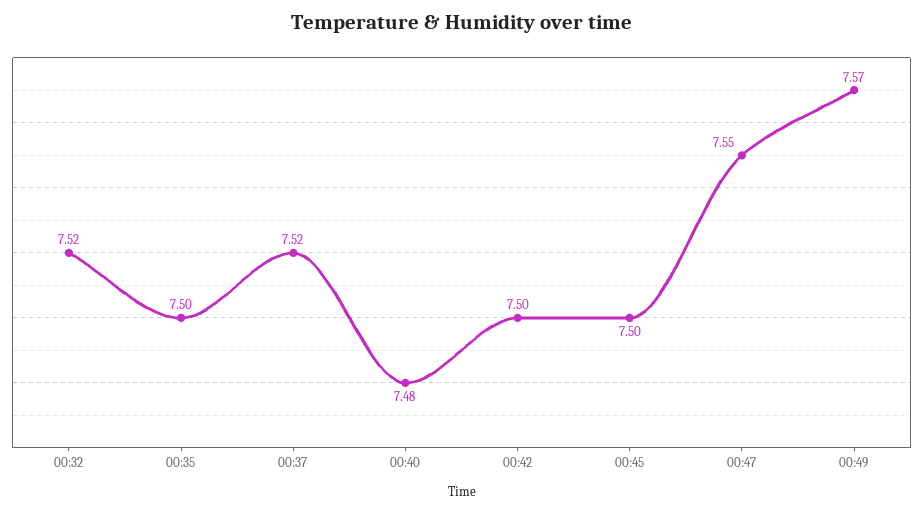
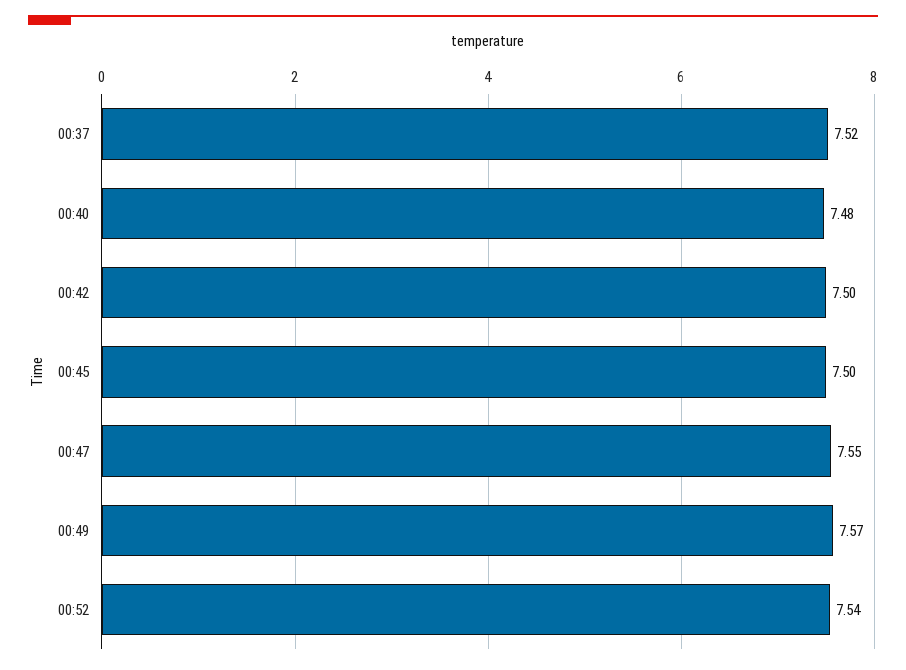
00:32: 7.52 -> none
00:35: 7.5 -> none
00:52: none -> 7.54

